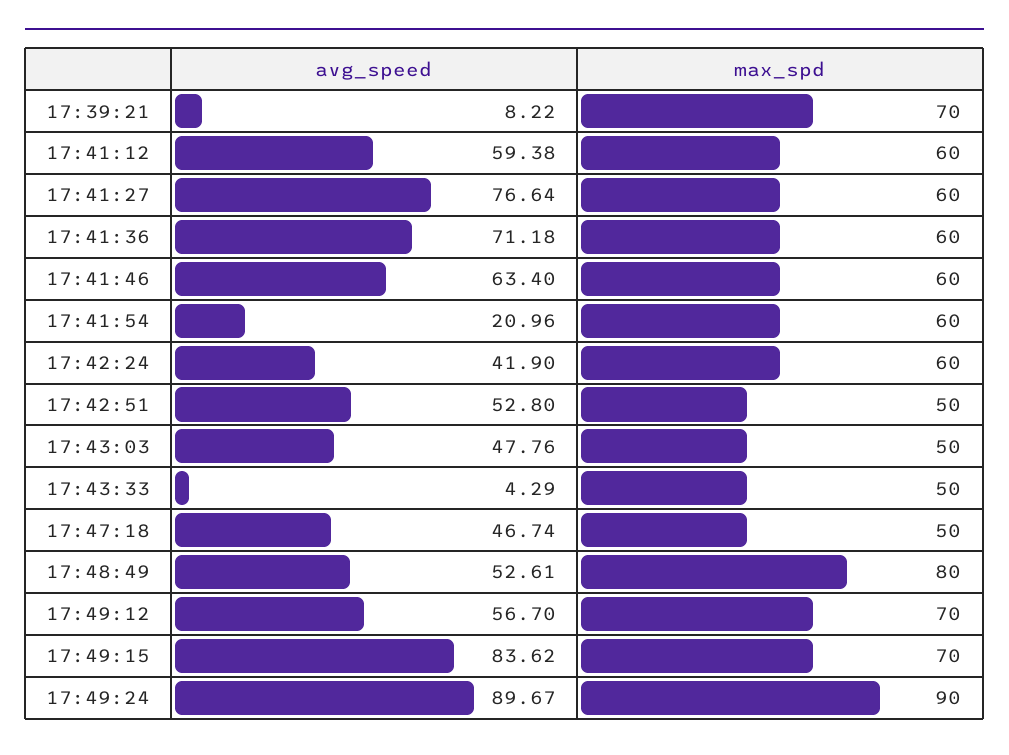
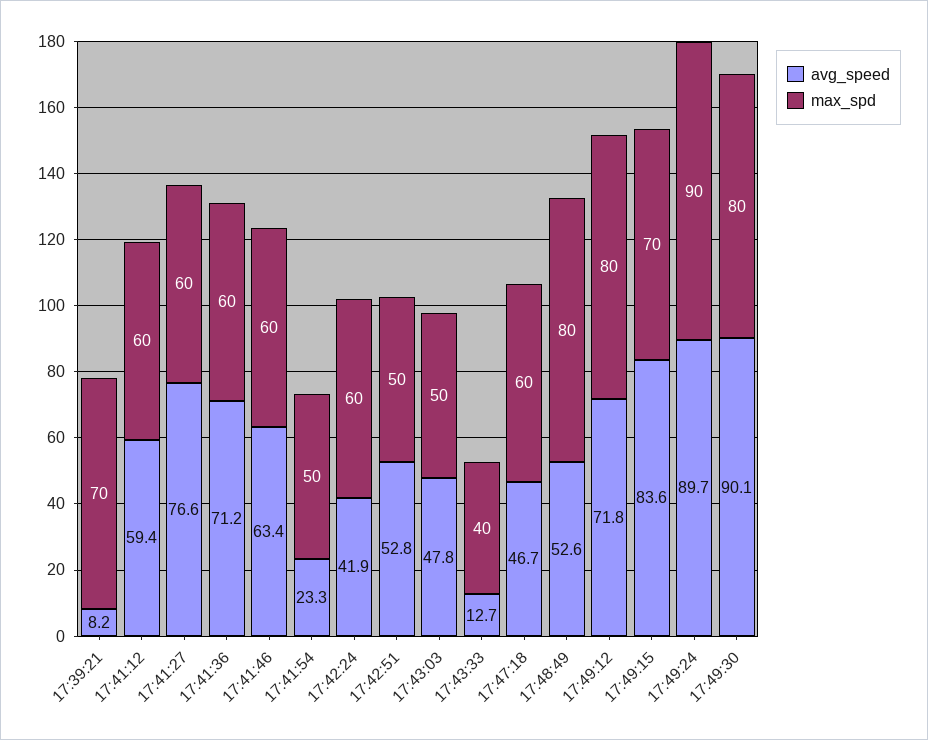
avg_speed, 17:41:54: 20.96 -> 23.3
max_spd, 17:41:54: 60 -> 50
avg_speed, 17:43:33: 4.29 -> 12.7
max_spd, 17:43:33: 50 -> 40
max_spd, 17:47:18: 50 -> 60
avg_speed, 17:49:12: 56.7 -> 71.8
max_spd, 17:49:12: 70 -> 80
avg_speed, 17:49:30: none -> 90.1
max_spd, 17:49:30: none -> 80

